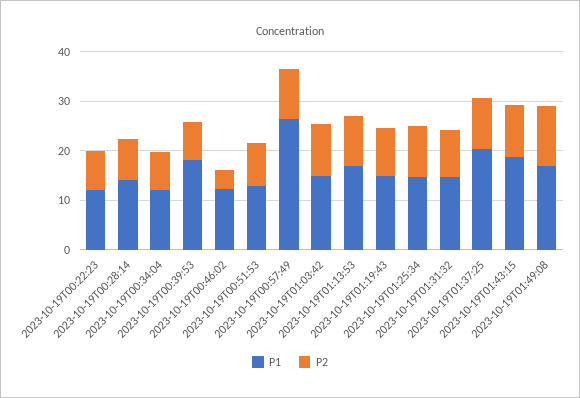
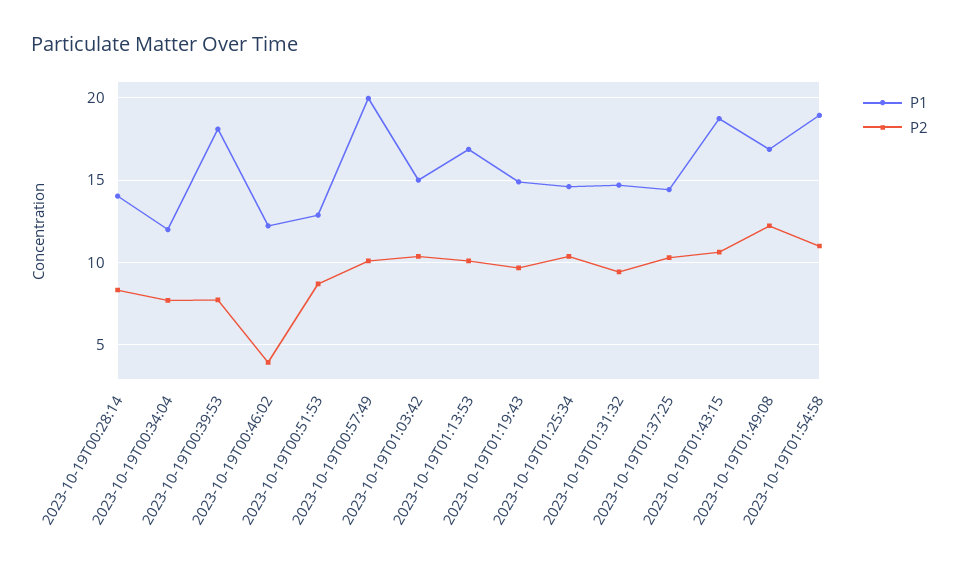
P1, 2023-10-19T00:22:23: 12 -> none
P2, 2023-10-19T00:22:23: 8 -> none
P1, 2023-10-19T00:57:49: 26 -> 20
P1, 2023-10-19T01:37:25: 20 -> 14.5
P1, 2023-10-19T01:54:58: none -> 19
P2, 2023-10-19T01:54:58: none -> 11

